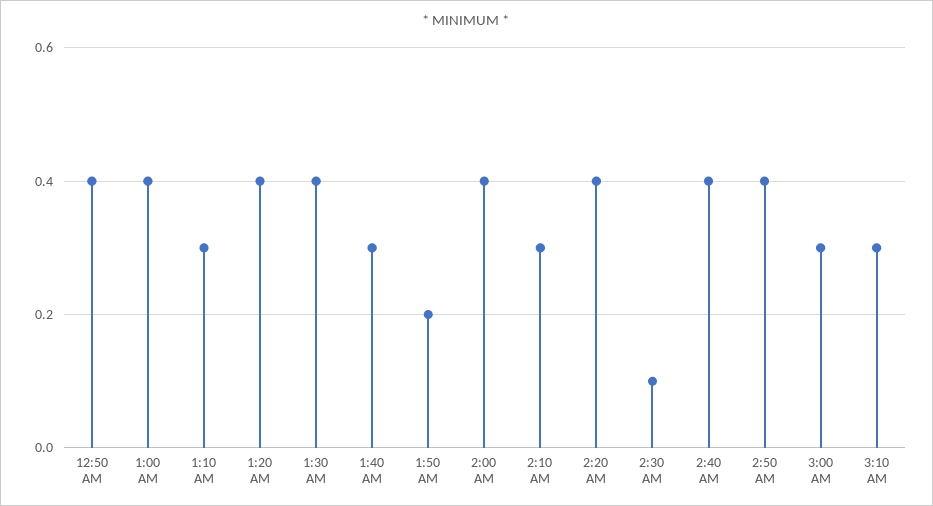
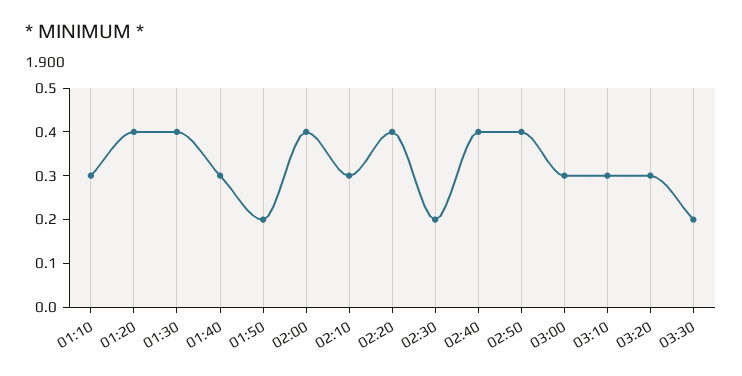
12:50 AM: 0.4 -> none
1:00 AM: 0.4 -> none
2:30 AM: 0.1 -> 0.2
03:20: none -> 0.3
03:30: none -> 0.2

